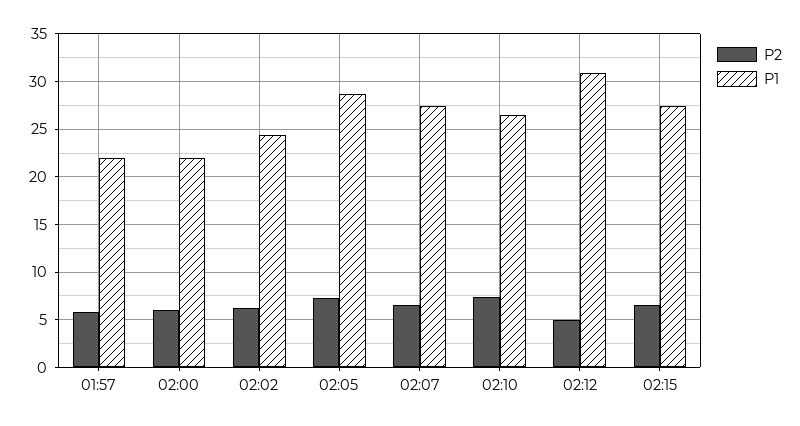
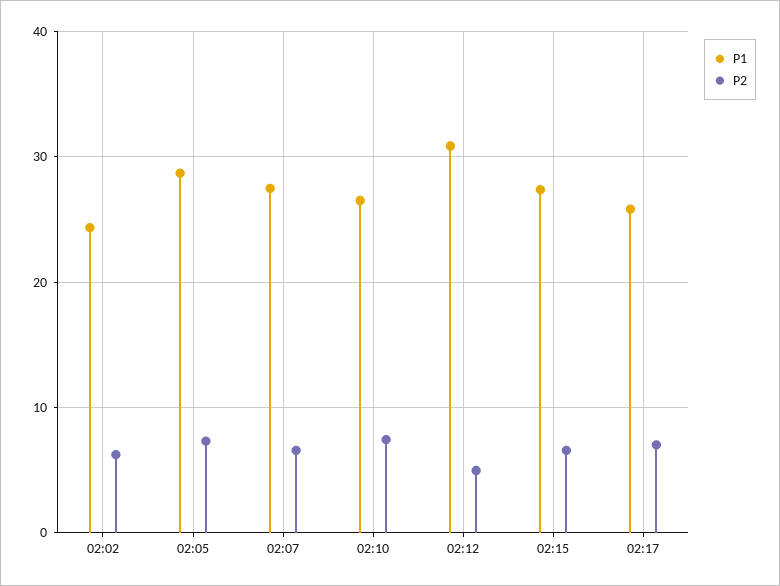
P2, 01:57: 6 -> none
P1, 01:57: 22 -> none
P2, 02:00: 6 -> none
P1, 02:00: 22 -> none
P1, 02:17: none -> 26
P2, 02:17: none -> 7

